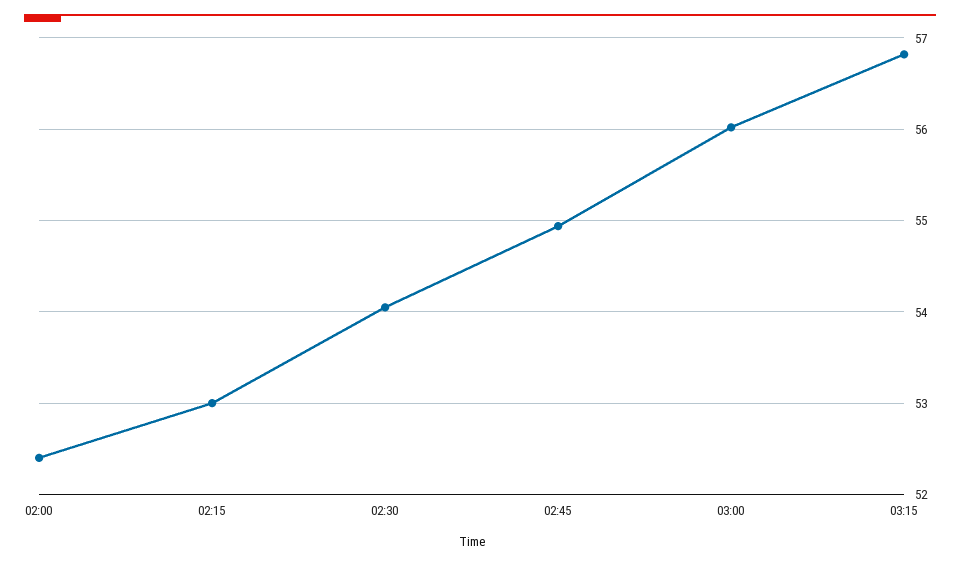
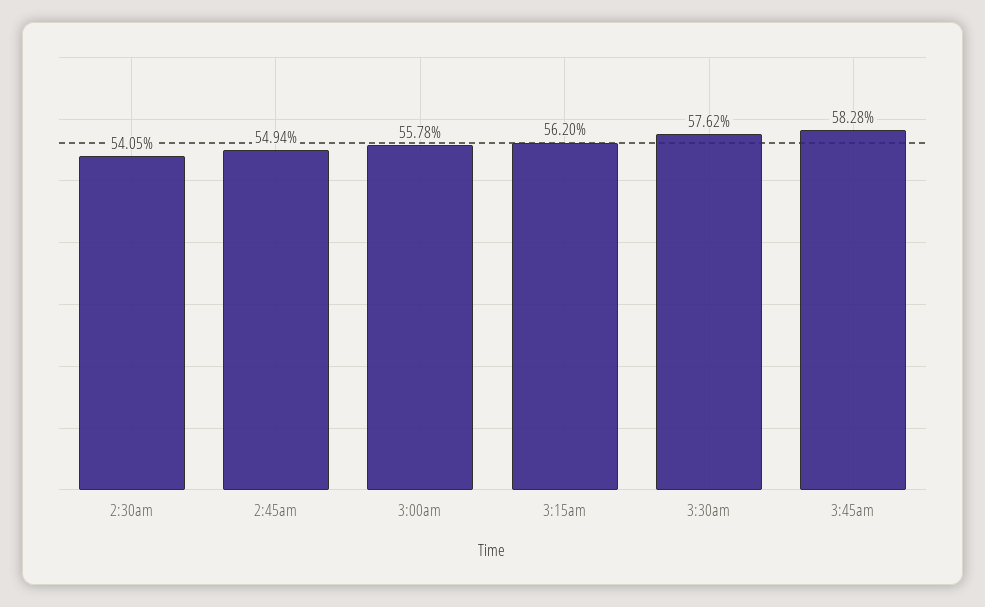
02:00: 52.4 -> none
02:15: 53 -> none
03:00: 56 -> 55.78
03:15: 56.8 -> 56.2
3:30am: none -> 57.62
3:45am: none -> 58.28

